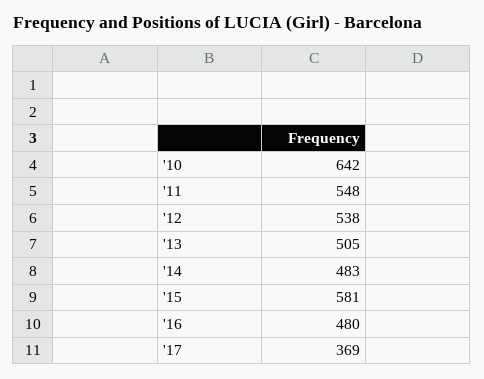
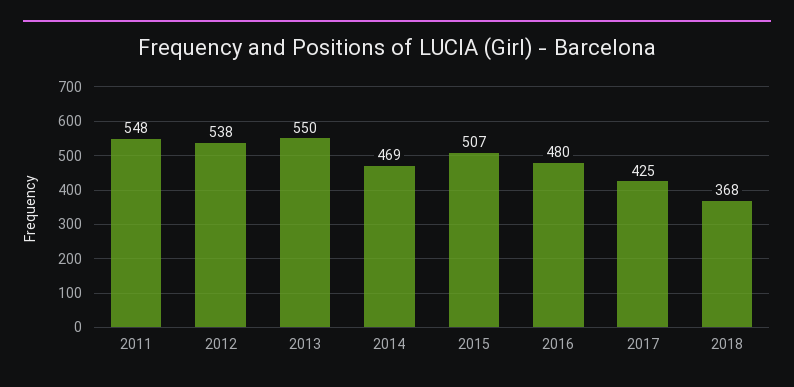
'10: 642 -> none
'13: 505 -> 550
'14: 483 -> 469
'15: 581 -> 507
'17: 369 -> 425
2018: none -> 368

